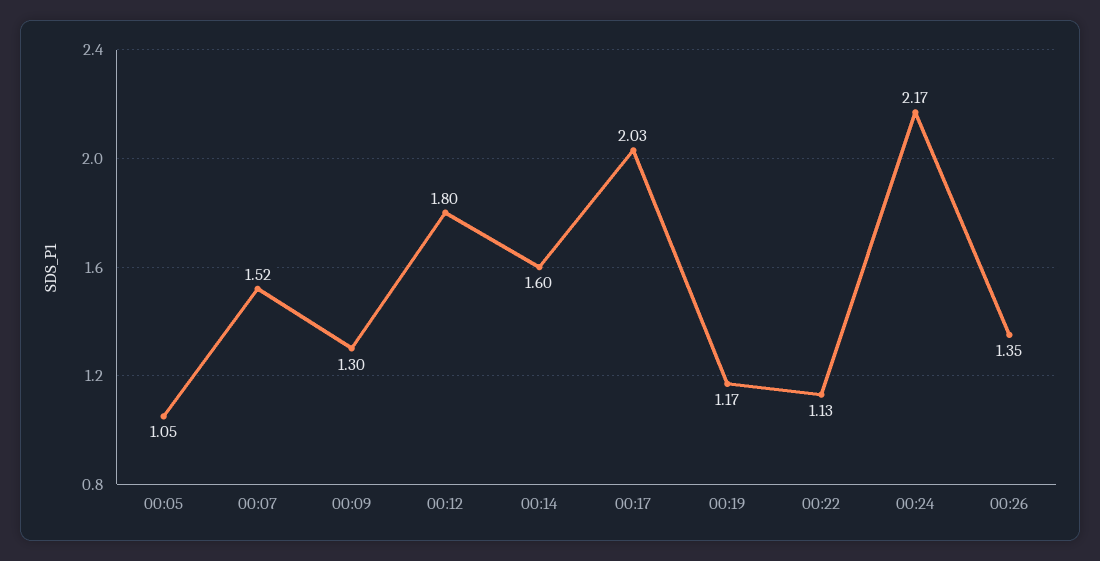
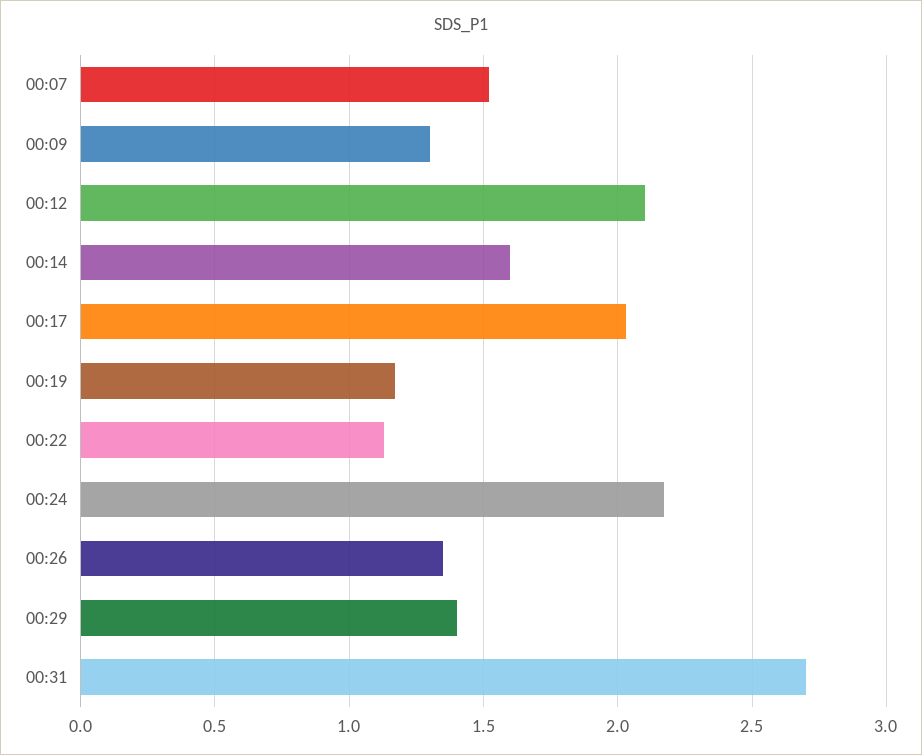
00:05: 1.05 -> none
00:12: 1.8 -> 2.1
00:29: none -> 1.4
00:31: none -> 2.7

